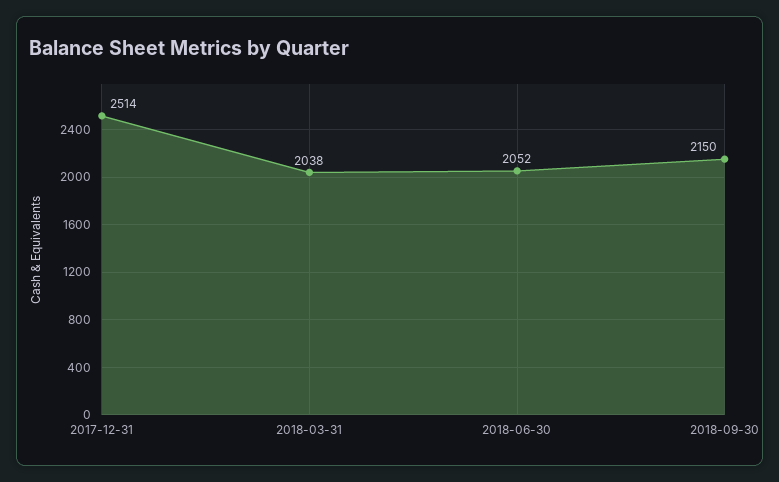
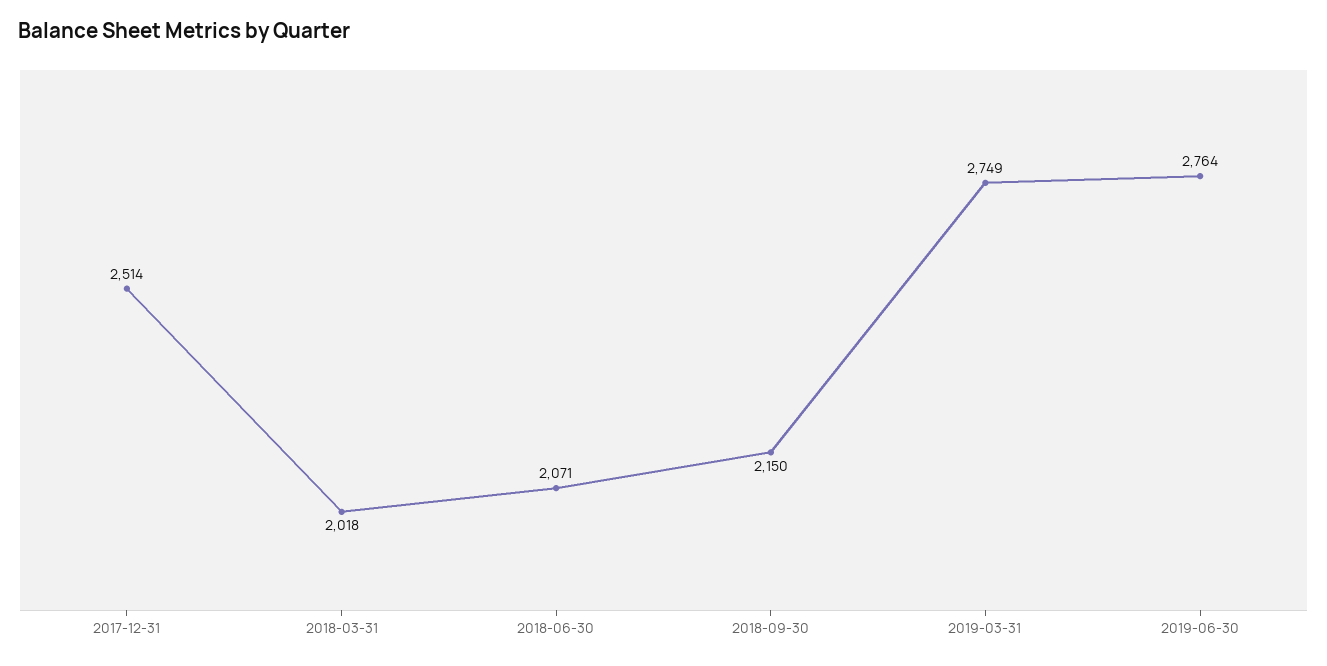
2018-03-31: 2038 -> 2018
2018-06-30: 2052 -> 2071
2019-03-31: none -> 2749
2019-06-30: none -> 2764

